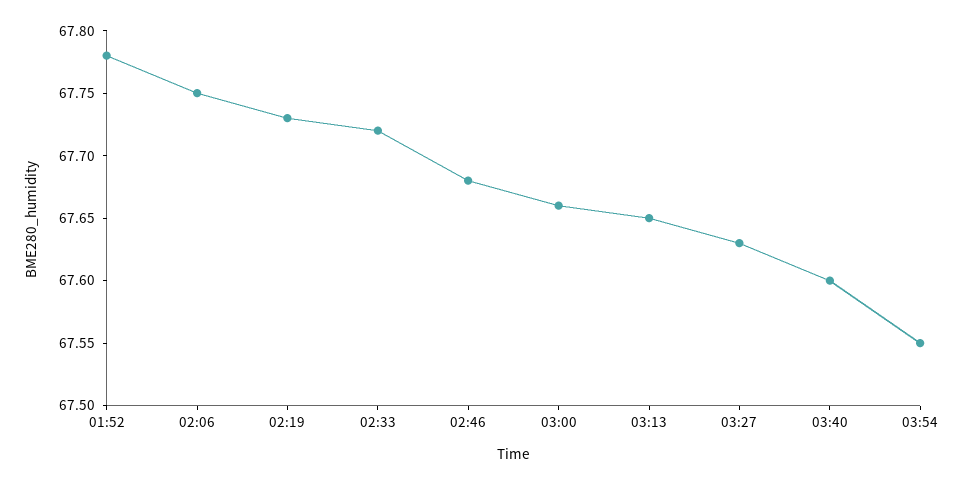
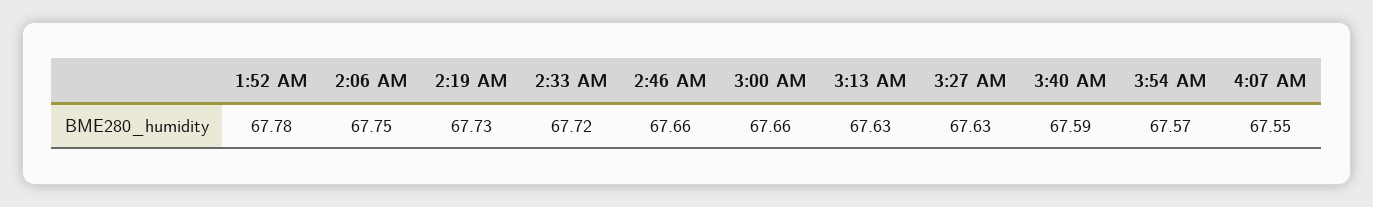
02:46: 67.68 -> 67.66
03:13: 67.65 -> 67.63
03:40: 67.6 -> 67.59
03:54: 67.55 -> 67.57
4:07 AM: none -> 67.55

